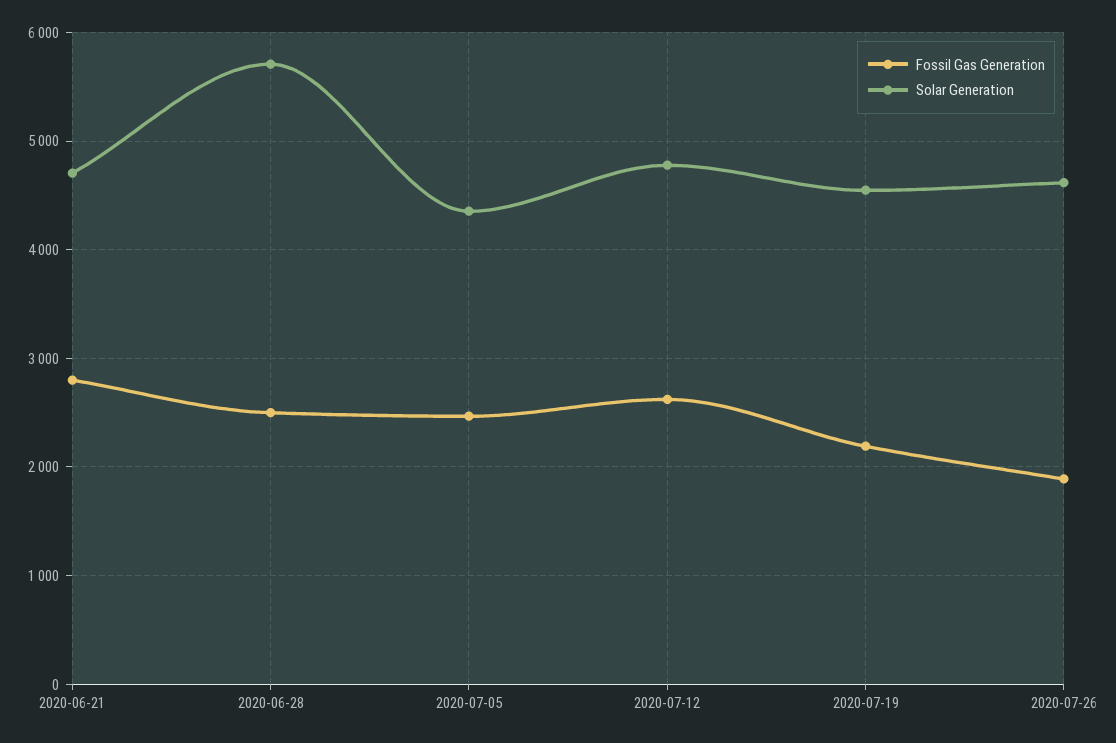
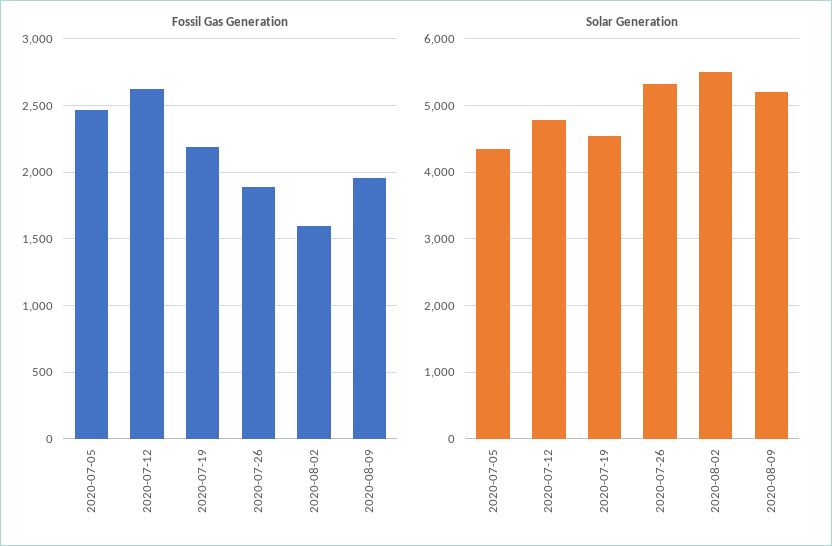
Fossil Gas Generation, 2020-06-21: 2800 -> none
Solar Generation, 2020-06-21: 4700 -> none
Fossil Gas Generation, 2020-06-28: 2500 -> none
Solar Generation, 2020-06-28: 5700 -> none
Solar Generation, 2020-07-26: 4600 -> 5300
Fossil Gas Generation, 2020-08-02: none -> 1600
Fossil Gas Generation, 2020-08-09: none -> 1950
Solar Generation, 2020-08-02: none -> 5500
Solar Generation, 2020-08-09: none -> 5200

